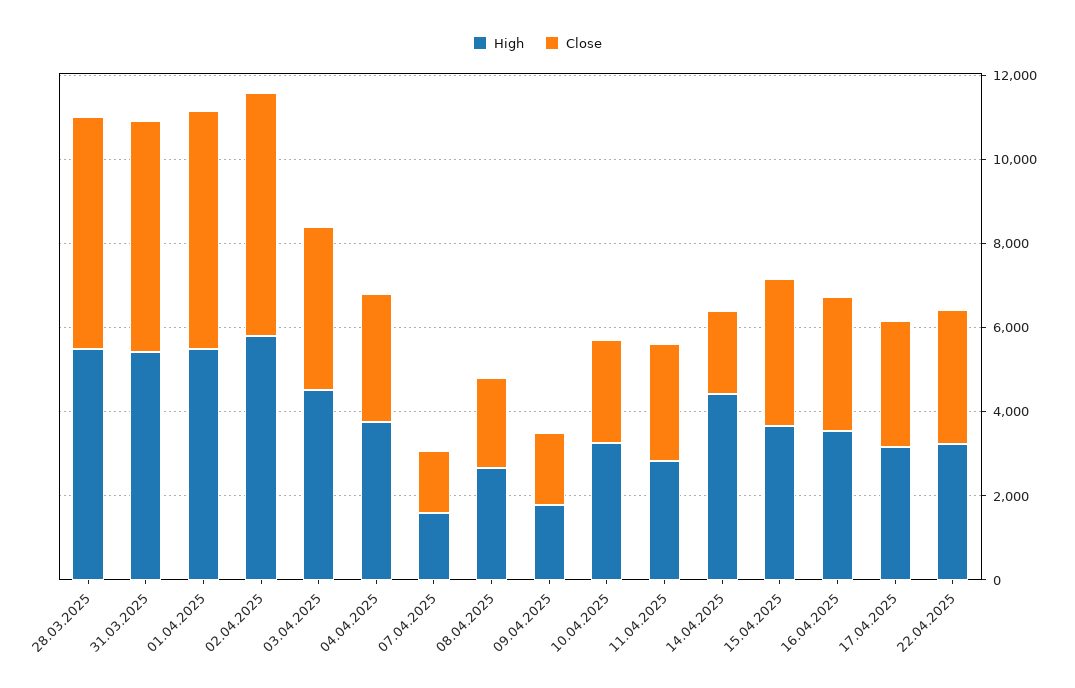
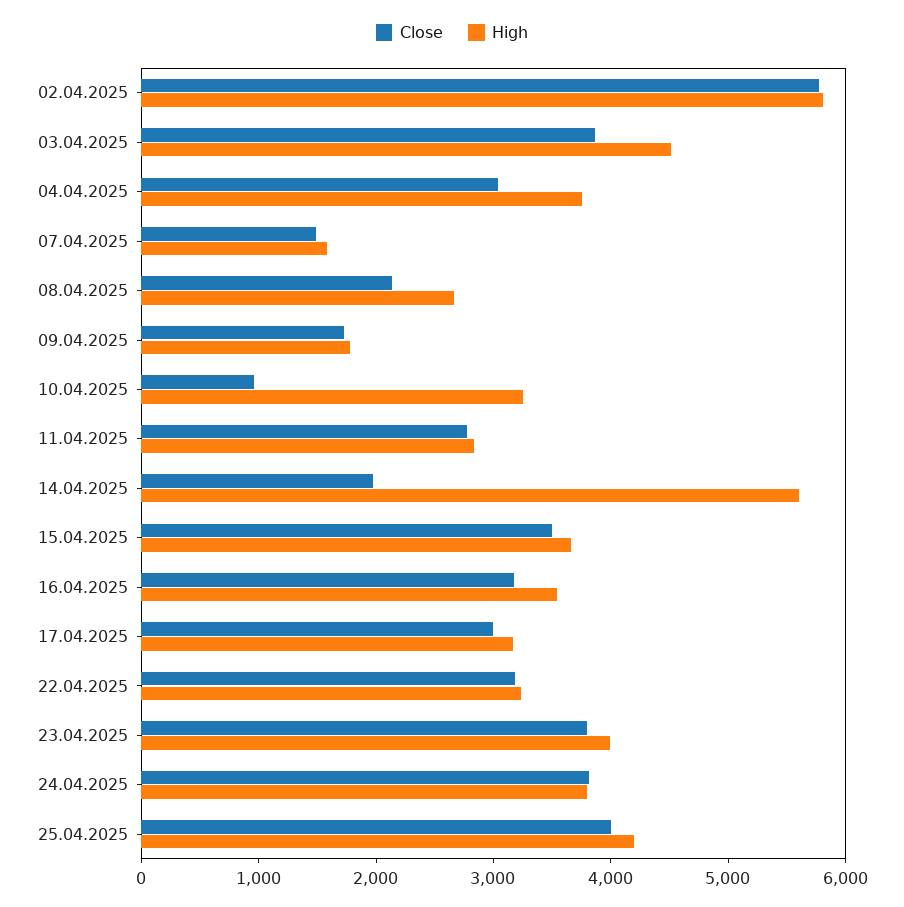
High, 28.03.2025: 5500 -> none
Close, 28.03.2025: 5500 -> none
High, 31.03.2025: 5500 -> none
Close, 31.03.2025: 5500 -> none
High, 01.04.2025: 5500 -> none
Close, 01.04.2025: 5500 -> none
Close, 10.04.2025: 2500 -> 1000
High, 14.04.2025: 4500 -> 5600
Close, 23.04.2025: none -> 3800
High, 23.04.2025: none -> 4000
Close, 24.04.2025: none -> 3800
High, 24.04.2025: none -> 3800
Close, 25.04.2025: none -> 4000
High, 25.04.2025: none -> 4200

